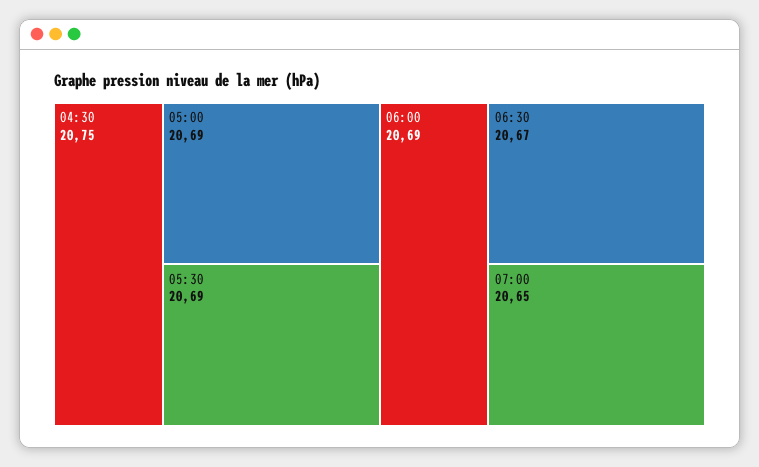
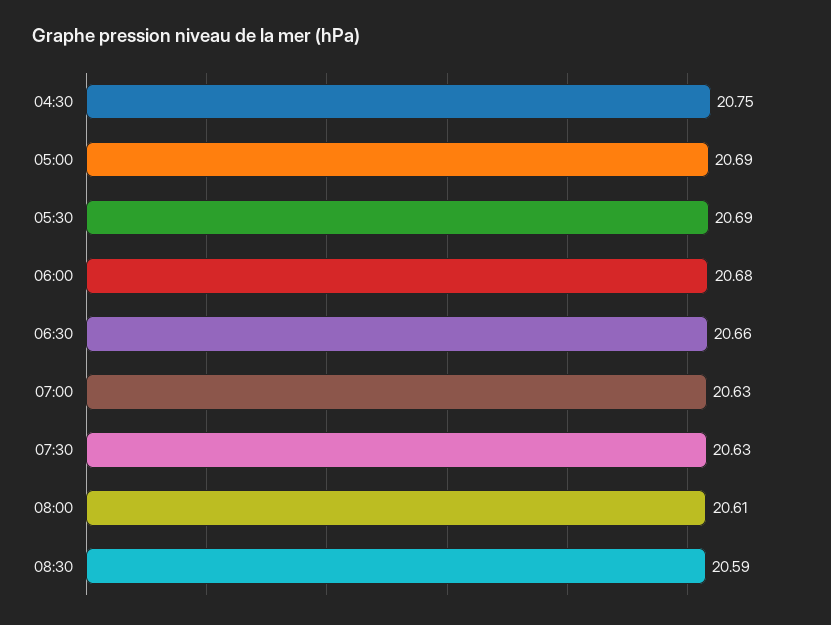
06:00: 20.69 -> 20.68
06:30: 20.67 -> 20.66
07:00: 20.65 -> 20.63
07:30: none -> 20.63
08:00: none -> 20.61
08:30: none -> 20.59

